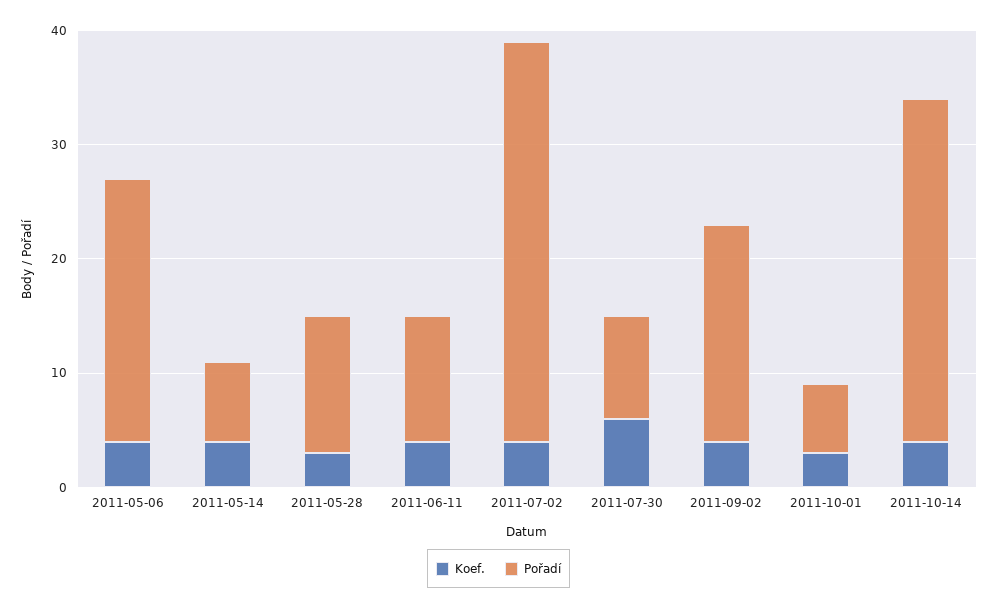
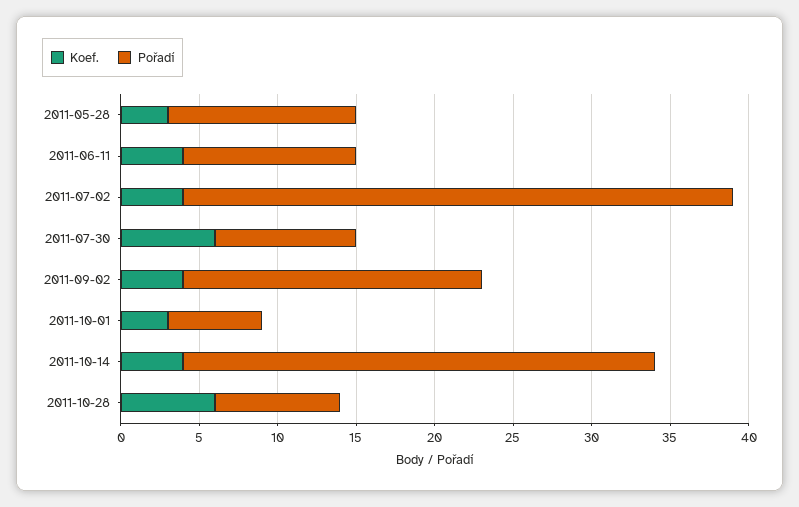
Koef., 2011-05-06: 4 -> none
Pořadí, 2011-05-06: 23 -> none
Koef., 2011-05-14: 4 -> none
Pořadí, 2011-05-14: 7 -> none
Koef., 2011-10-28: none -> 6
Pořadí, 2011-10-28: none -> 8

